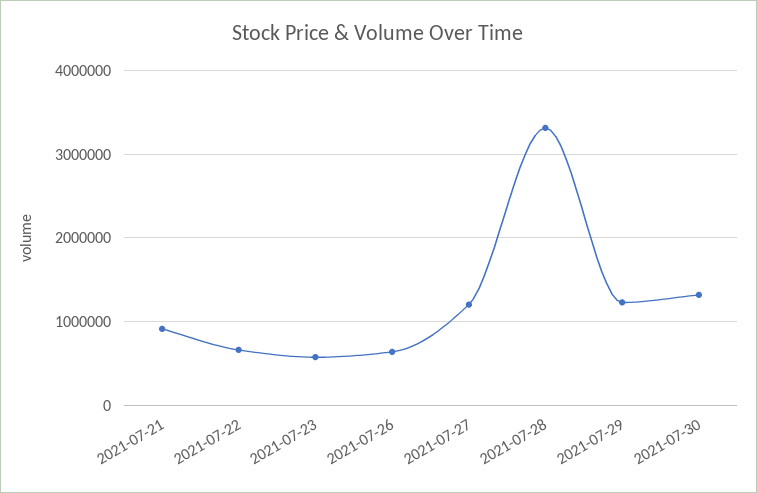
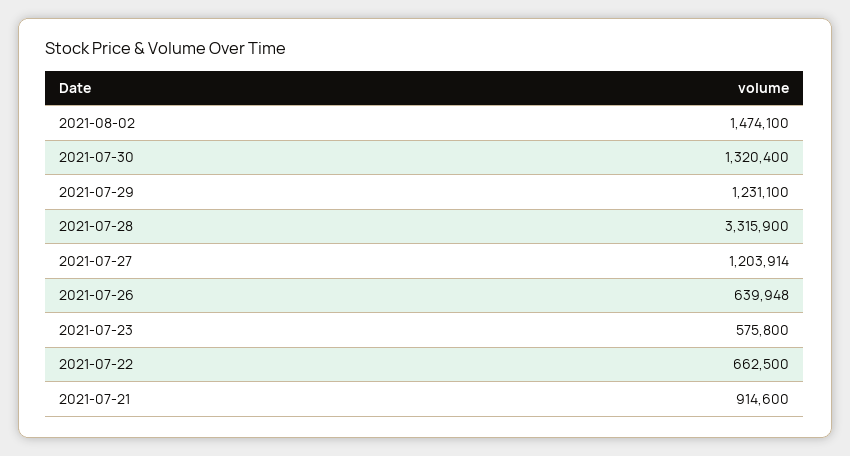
2021-08-02: none -> 1474100

